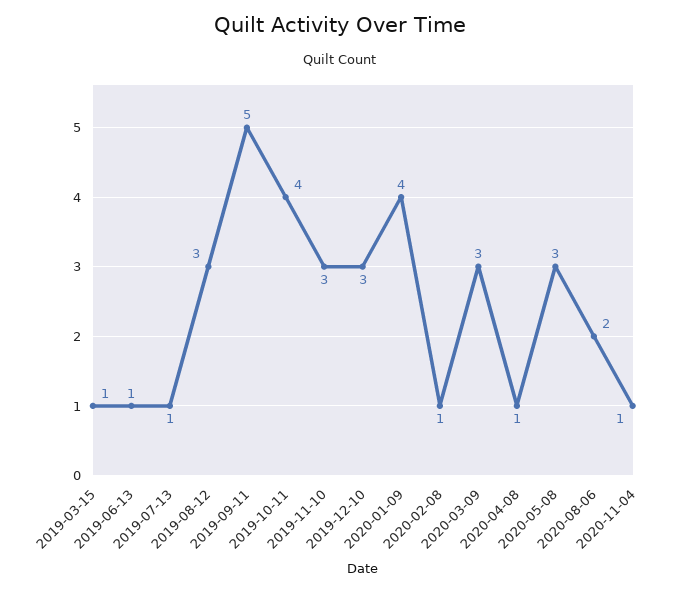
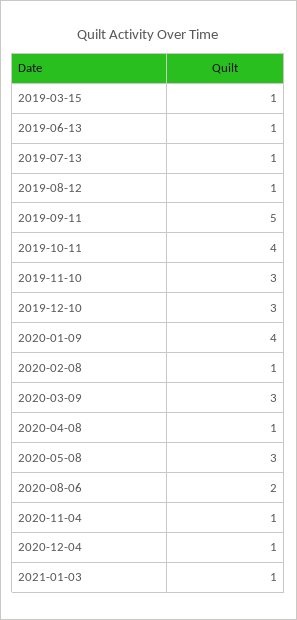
2019-08-12: 3 -> 1
2020-12-04: none -> 1
2021-01-03: none -> 1

